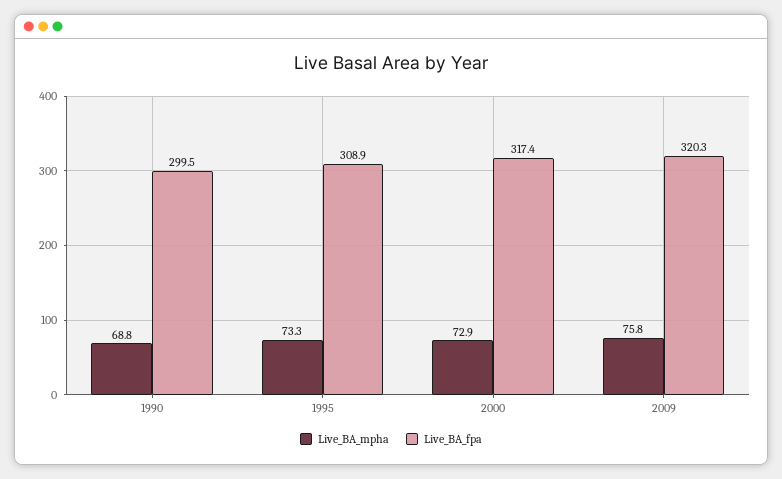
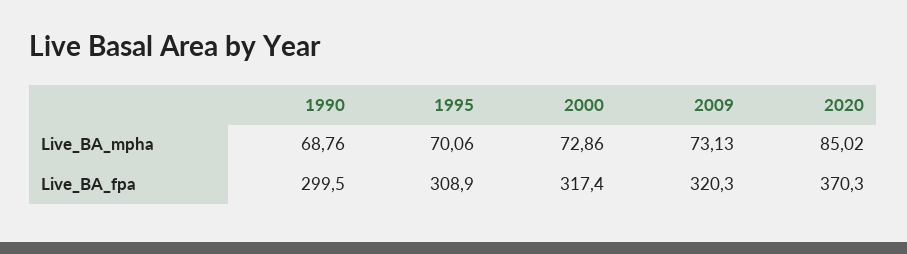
Live_BA_mpha, 1995: 73.3 -> 70.06
Live_BA_mpha, 2009: 75.8 -> 73.13
Live_BA_mpha, 2020: none -> 85.02
Live_BA_fpa, 2020: none -> 370.3

